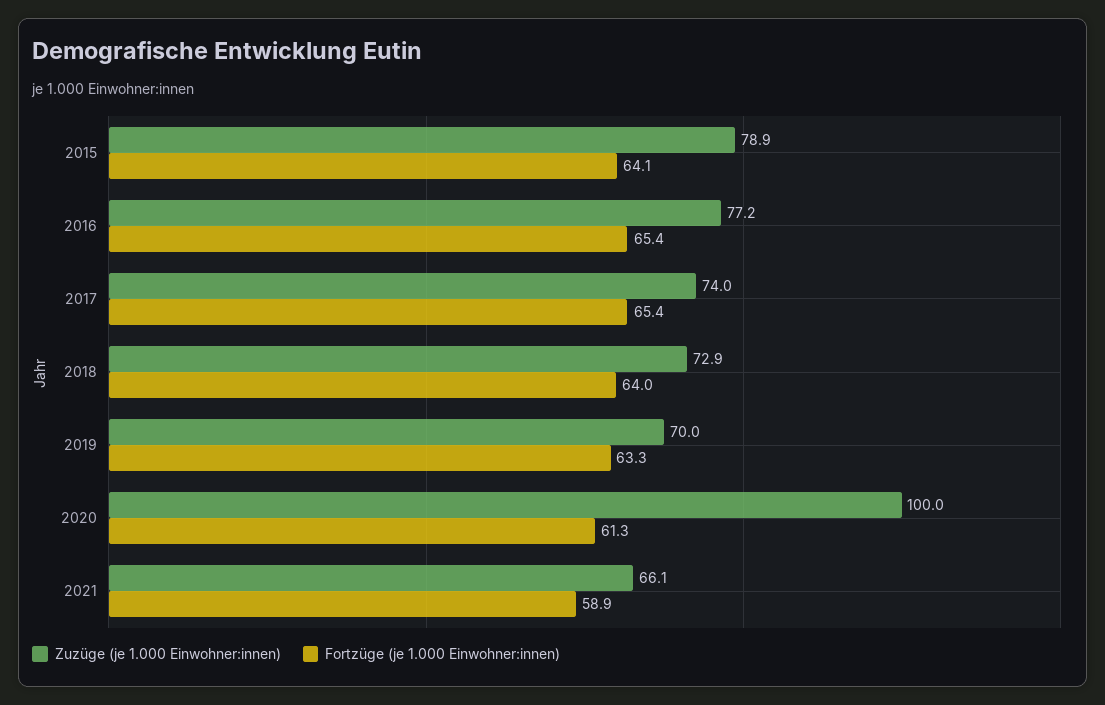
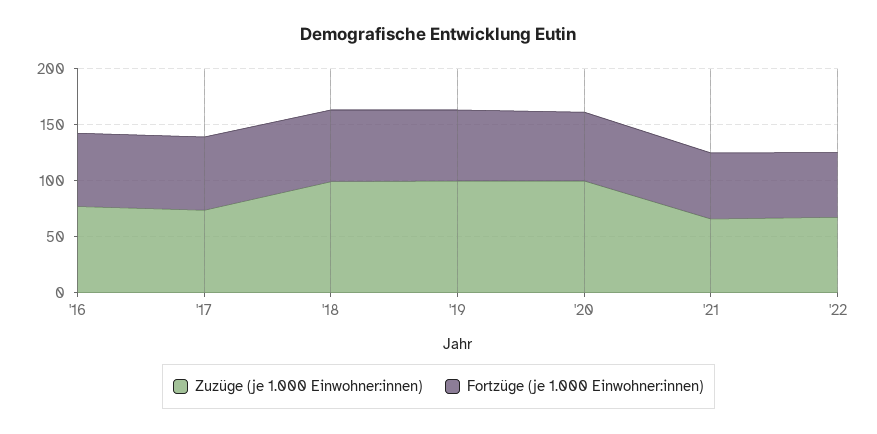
Zuzüge (je 1.000 Einwohner:innen), 2015: 78.9 -> none
Fortzüge (je 1.000 Einwohner:innen), 2015: 64.1 -> none
Zuzüge (je 1.000 Einwohner:innen), 2018: 72.9 -> 100
Zuzüge (je 1.000 Einwohner:innen), 2019: 70 -> 100
Zuzüge (je 1.000 Einwohner:innen), '22: none -> 70
Fortzüge (je 1.000 Einwohner:innen), '22: none -> 60

